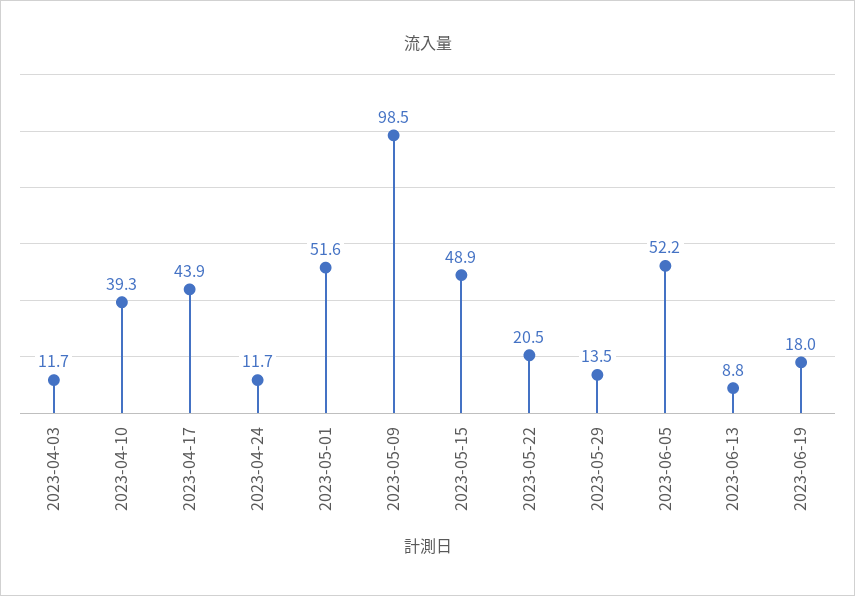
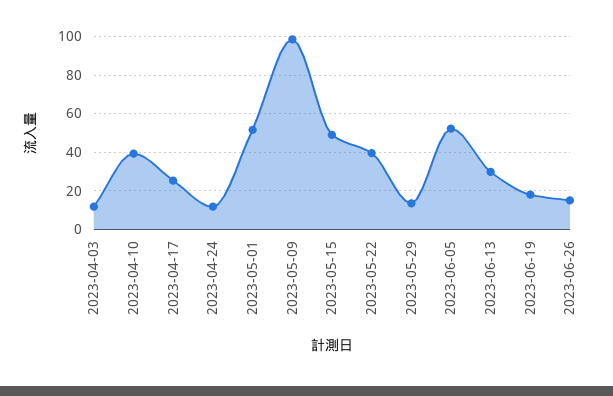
2023-04-17: 43.9 -> 25
2023-05-22: 20.5 -> 40
2023-06-13: 8.8 -> 30
2023-06-26: none -> 15

